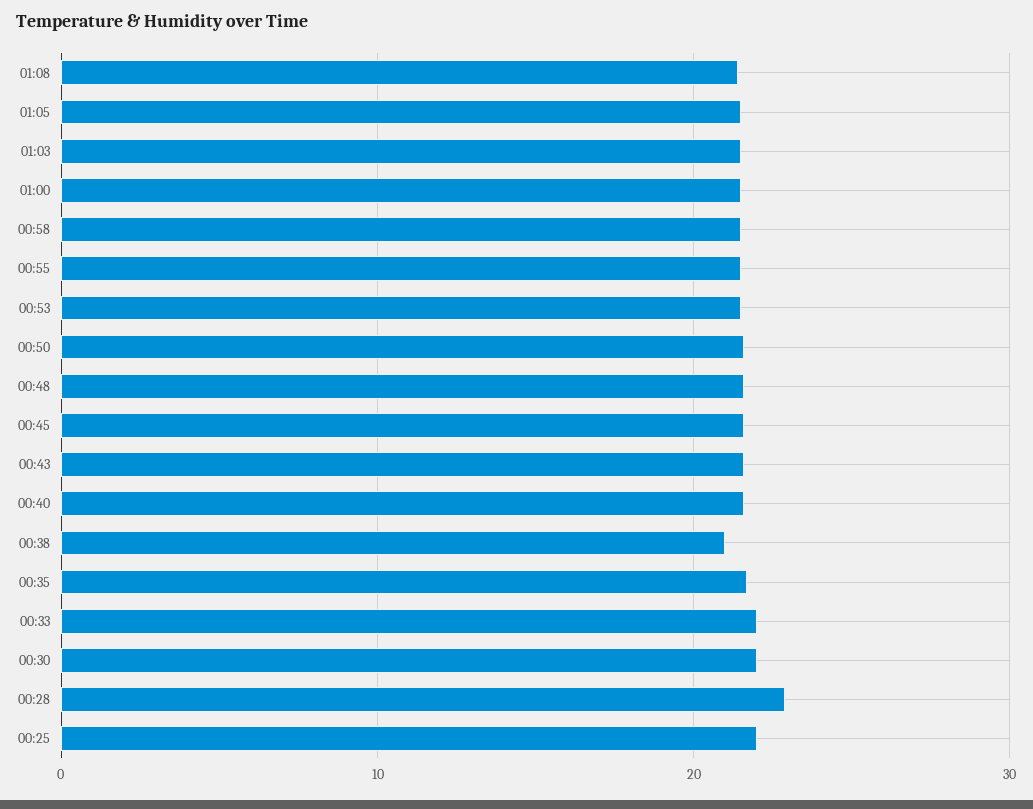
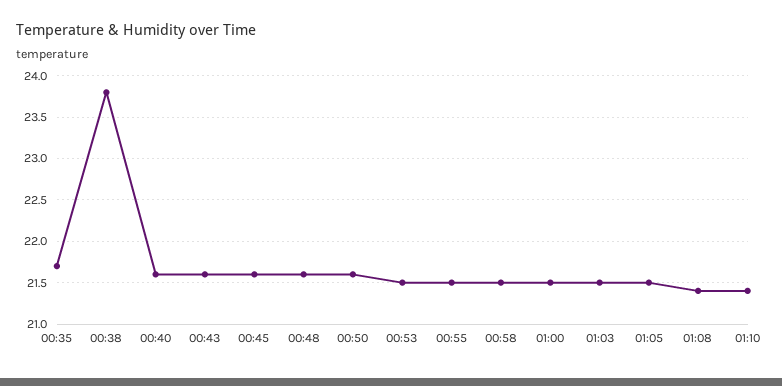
00:38: 21 -> 23.8
00:33: 22 -> none
00:30: 22 -> none
00:28: 23 -> none
00:25: 22 -> none
01:10: none -> 21.4

